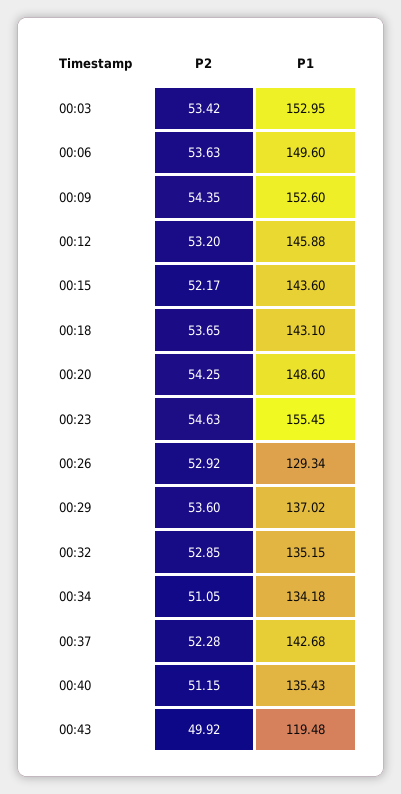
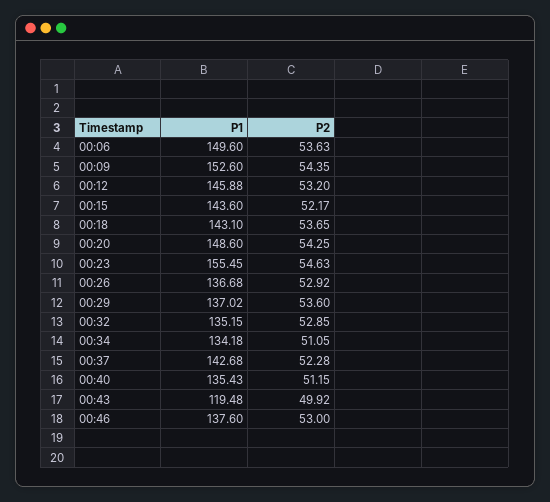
P2, 00:03: 53.42 -> none
P1, 00:03: 152.95 -> none
P1, 00:26: 129.34 -> 136.68
P1, 00:46: none -> 137.6
P2, 00:46: none -> 53

